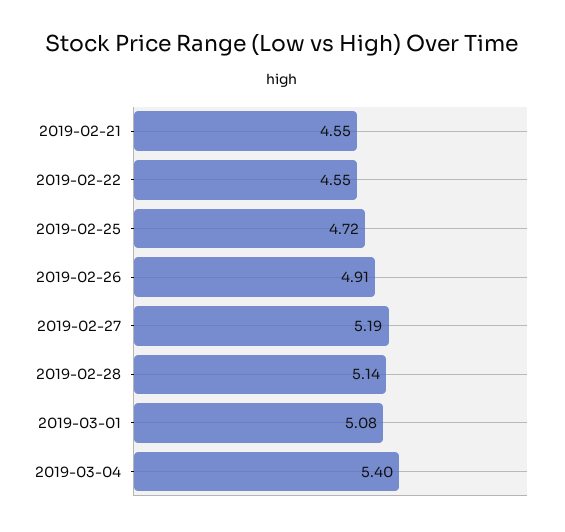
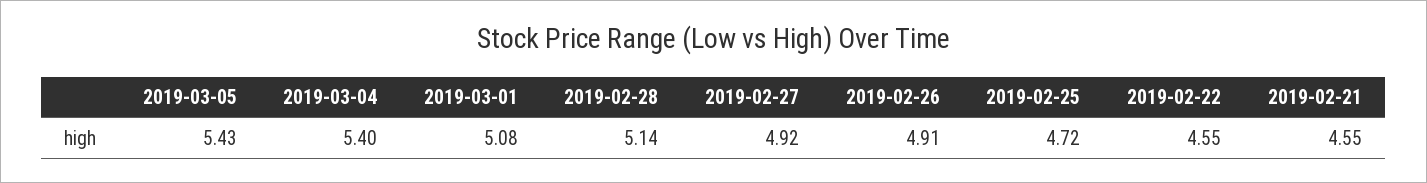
2019-02-27: 5.19 -> 4.92
2019-03-05: none -> 5.43

